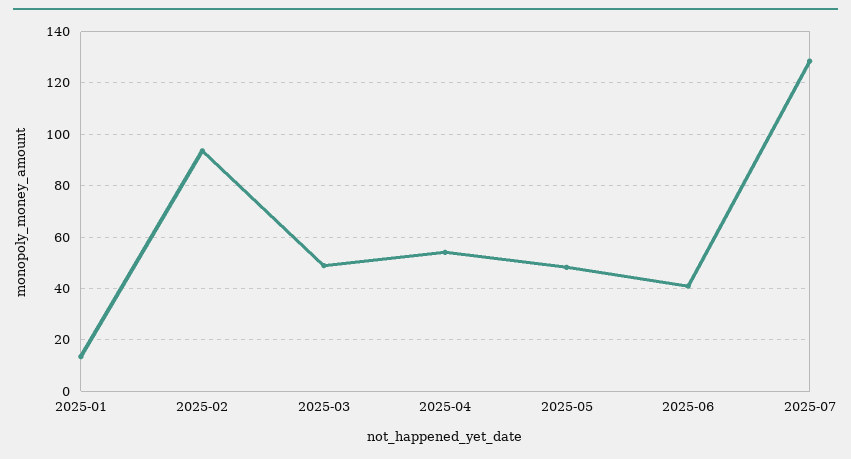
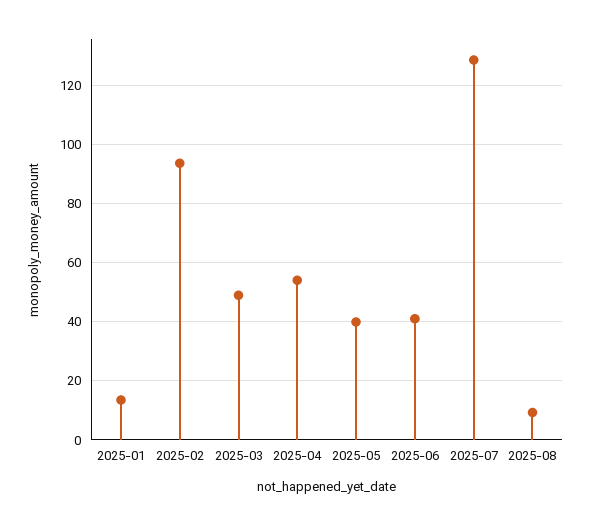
2025-05: 47.5 -> 40
2025-08: none -> 10

